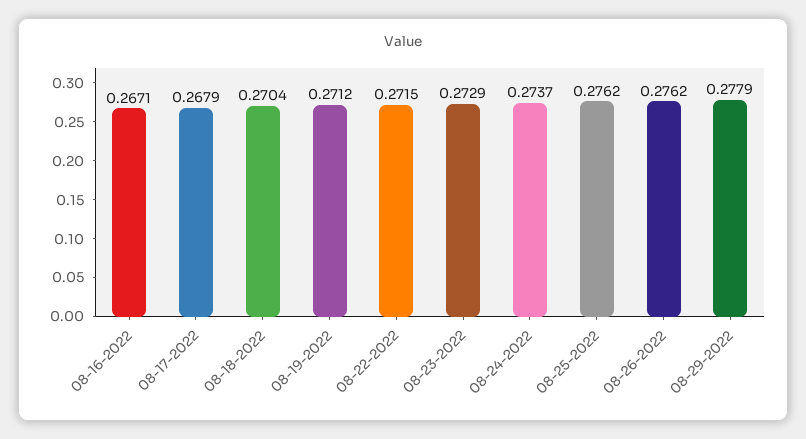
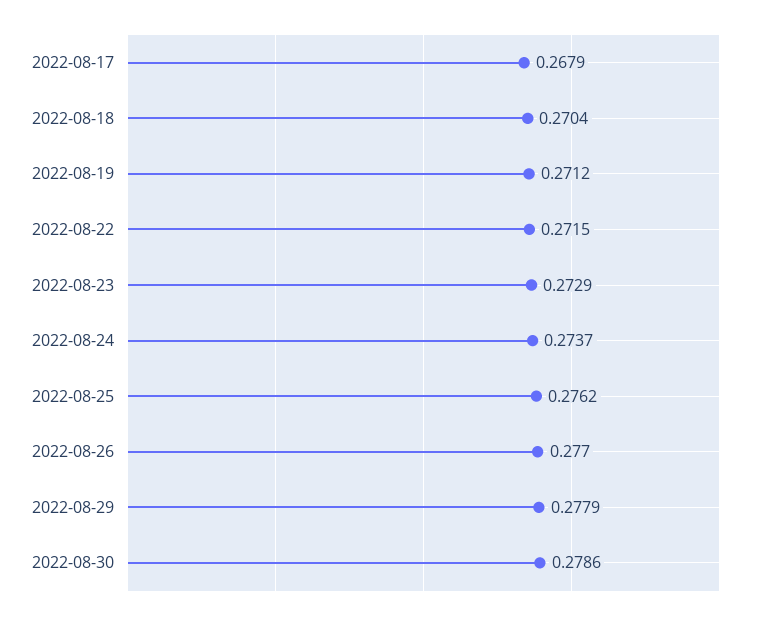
08-16-2022: 0.2671 -> none
08-26-2022: 0.2762 -> 0.277
2022-08-30: none -> 0.2786

